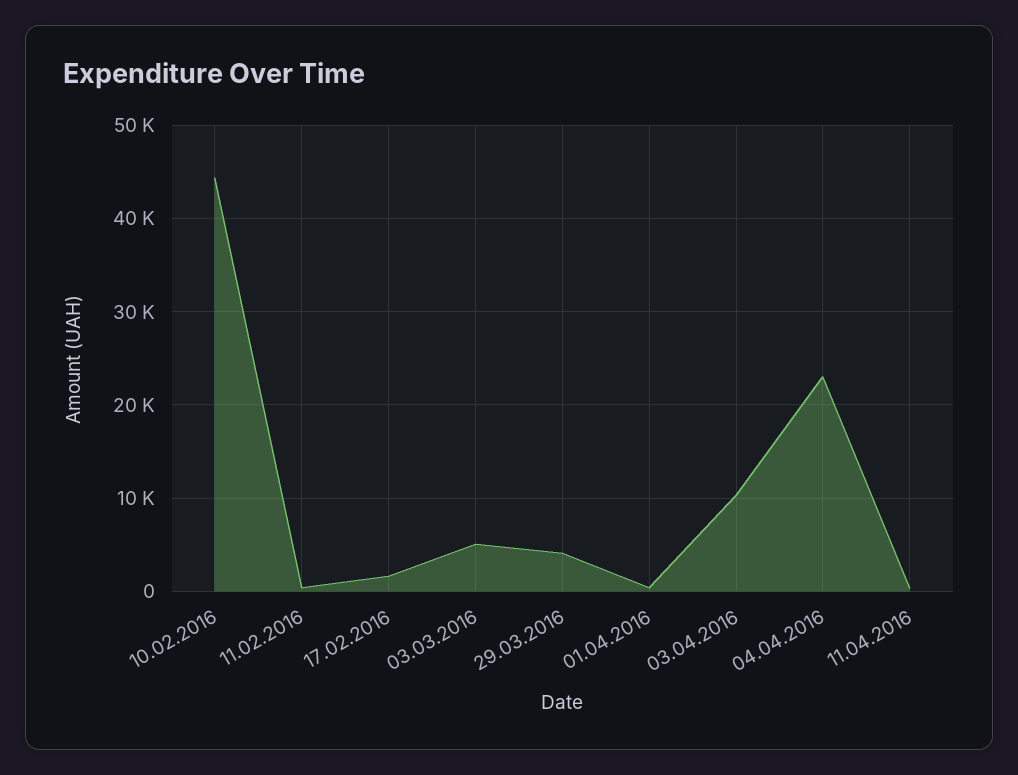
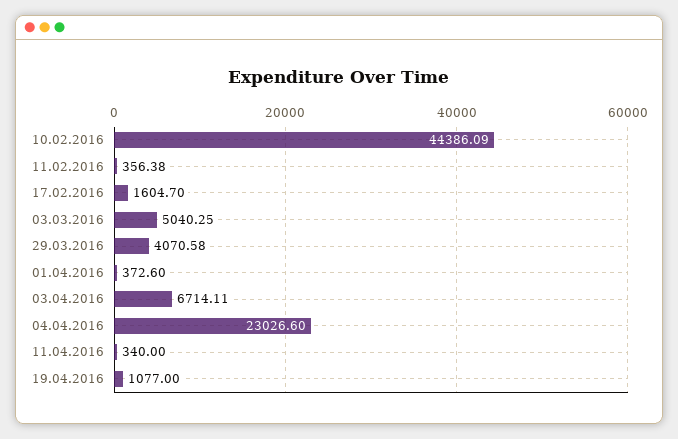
03.04.2016: 10000 -> 6714.11
19.04.2016: none -> 1077

